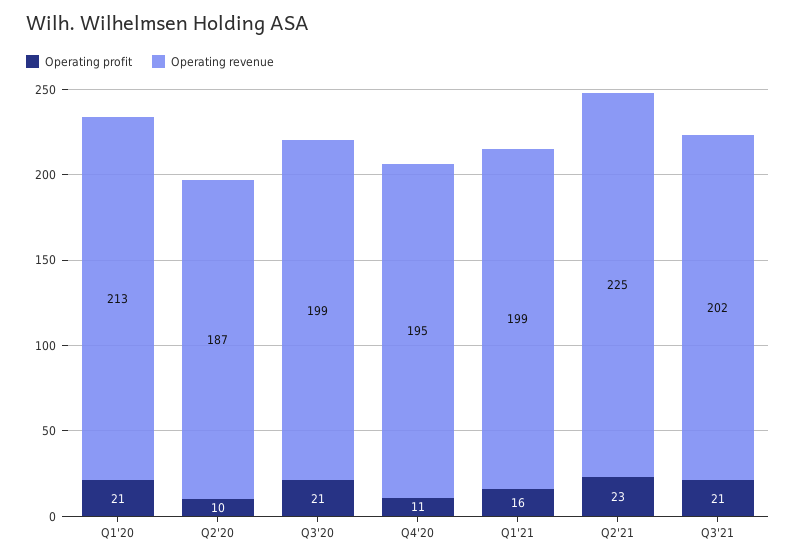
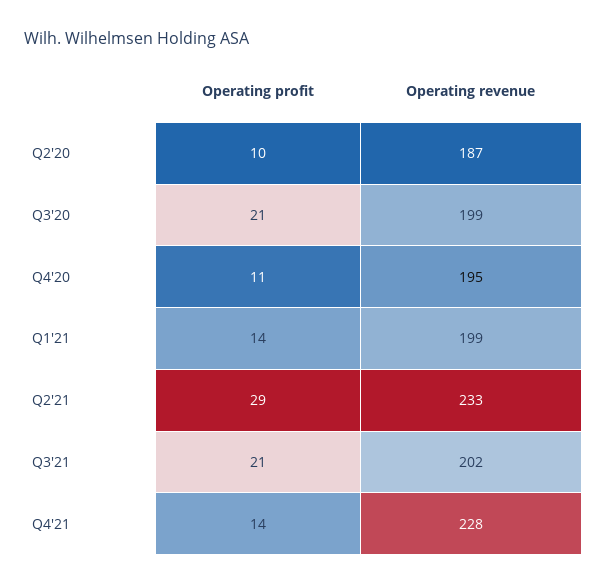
Operating profit, Q1'20: 21 -> none
Operating revenue, Q1'20: 213 -> none
Operating profit, Q1'21: 16 -> 14
Operating profit, Q2'21: 23 -> 29
Operating revenue, Q2'21: 225 -> 233
Operating profit, Q4'21: none -> 14
Operating revenue, Q4'21: none -> 228

